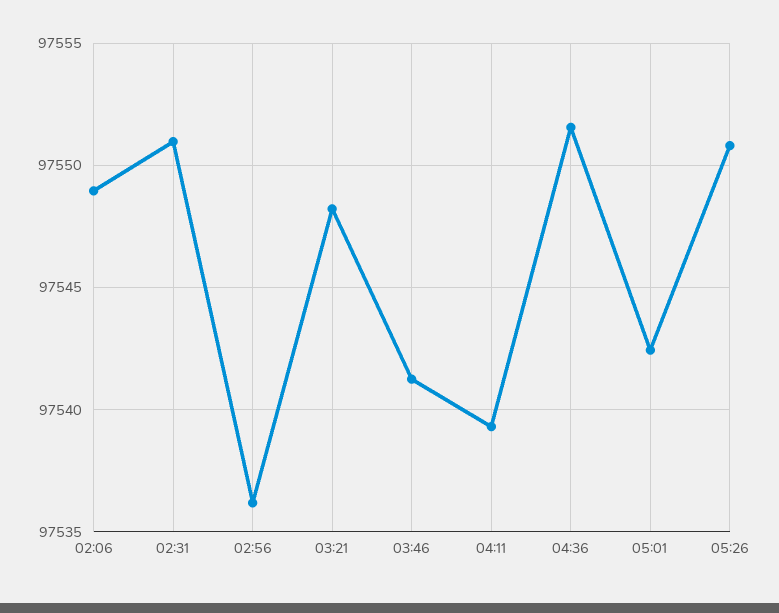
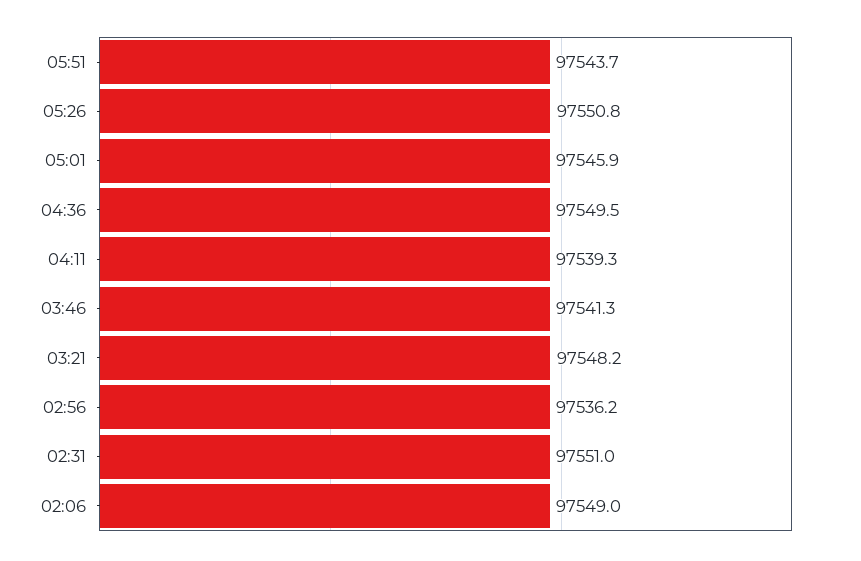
04:36: 97551.5 -> 97549.5
05:01: 97542.5 -> 97545.9
05:51: none -> 97543.7

